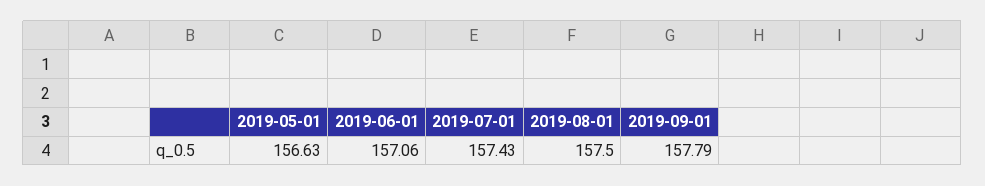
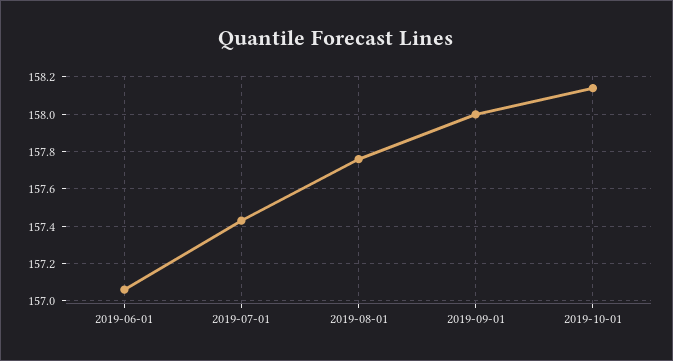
2019-05-01: 156.63 -> none
2019-08-01: 157.5 -> 157.75
2019-09-01: 157.79 -> 158
2019-10-01: none -> 158.15

